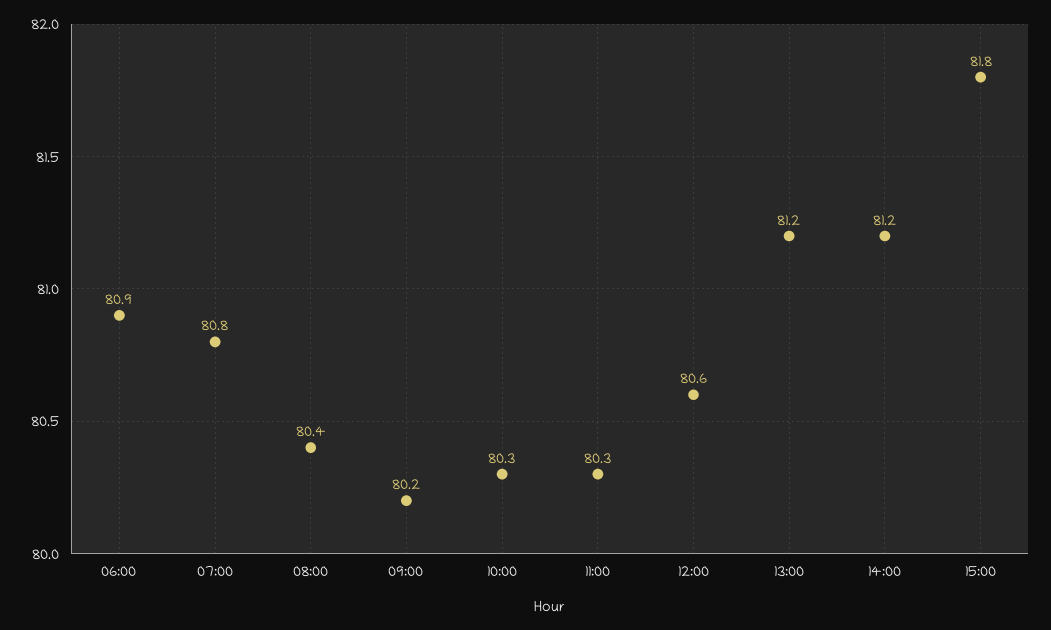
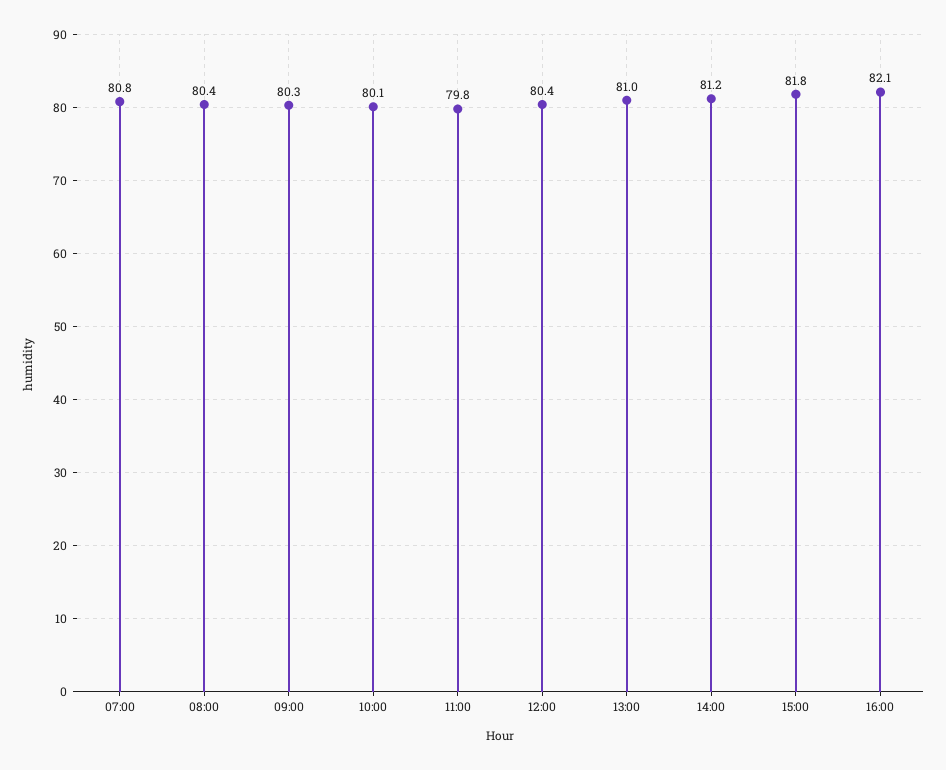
06:00: 80.9 -> none
09:00: 80.2 -> 80.3
10:00: 80.3 -> 80.1
11:00: 80.3 -> 79.8
12:00: 80.6 -> 80.4
13:00: 81.2 -> 81
16:00: none -> 82.1

